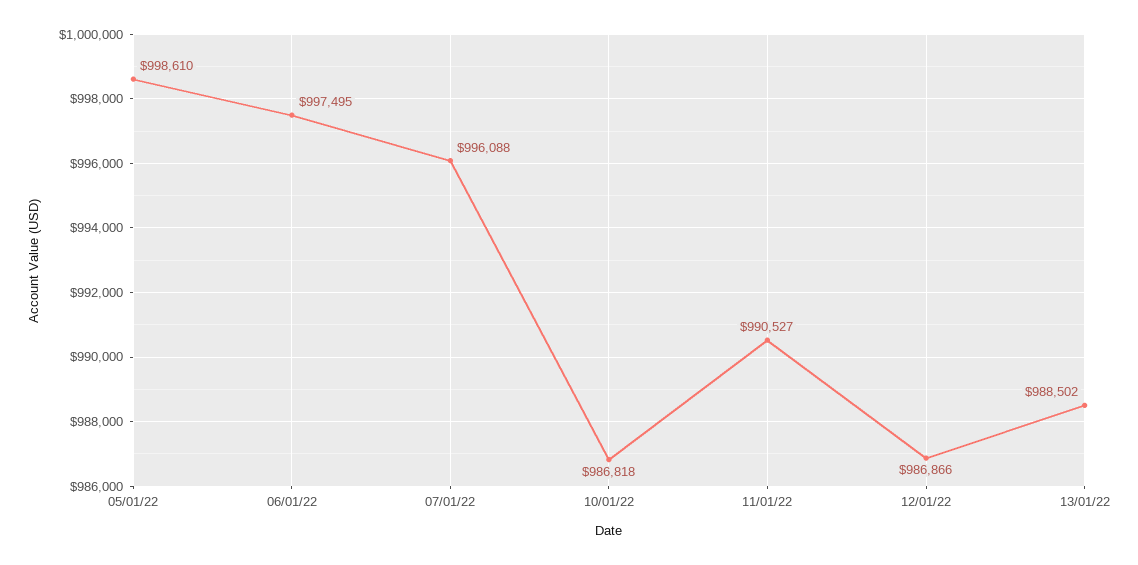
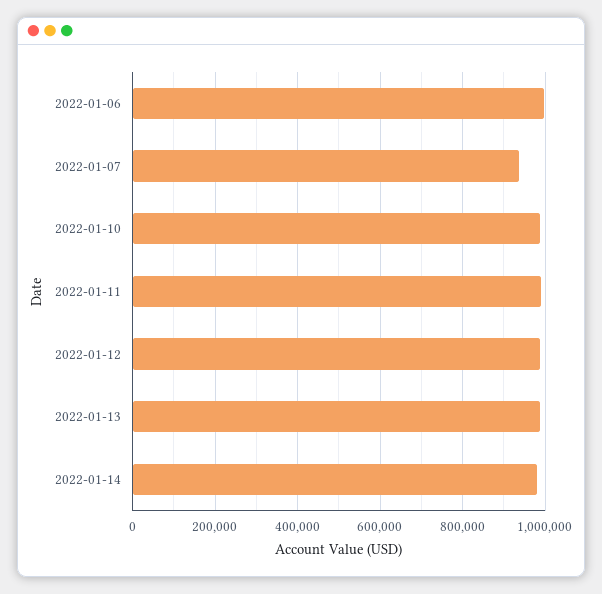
05/01/22: 998610 -> none
07/01/22: 996088 -> 940000
2022-01-14: none -> 980000

